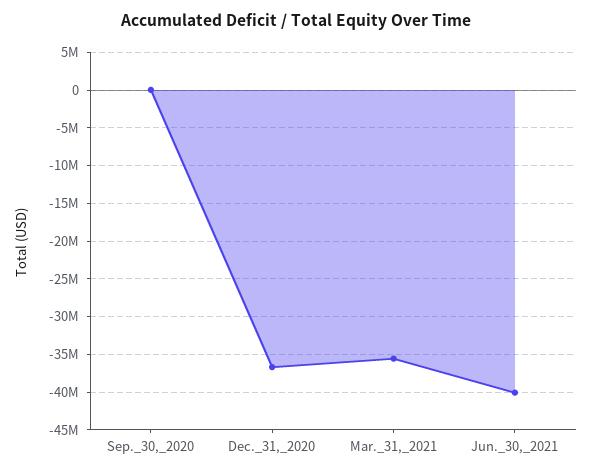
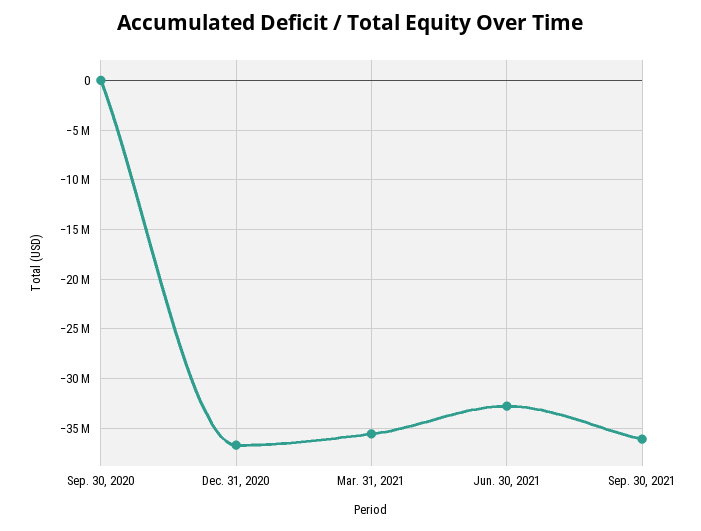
Jun._30,_2021: -40000000 -> -33000000
Sep. 30, 2021: none -> -36000000

